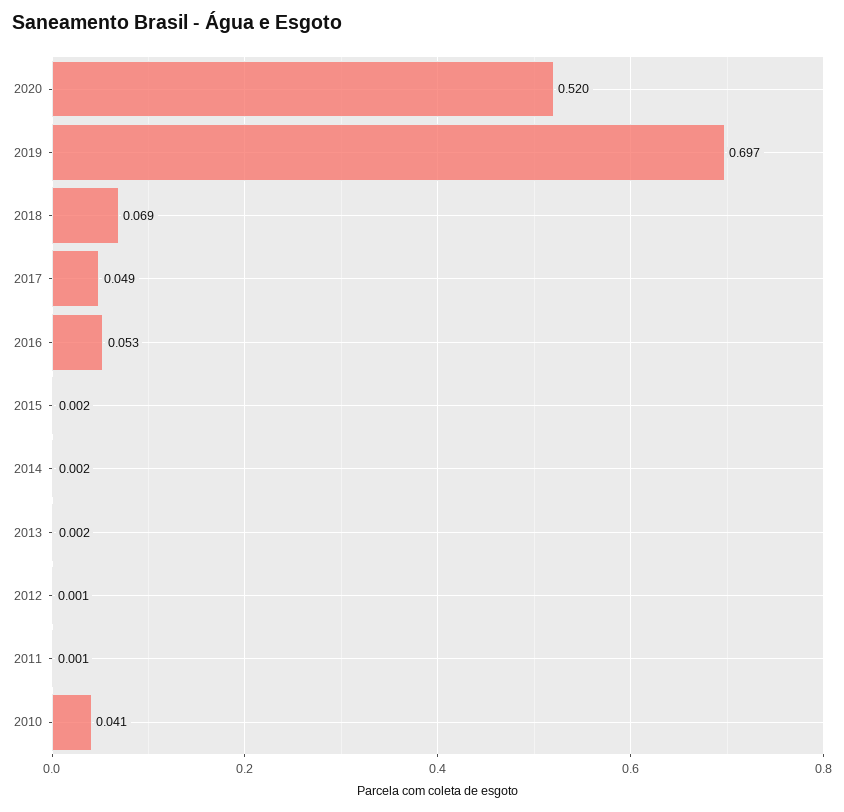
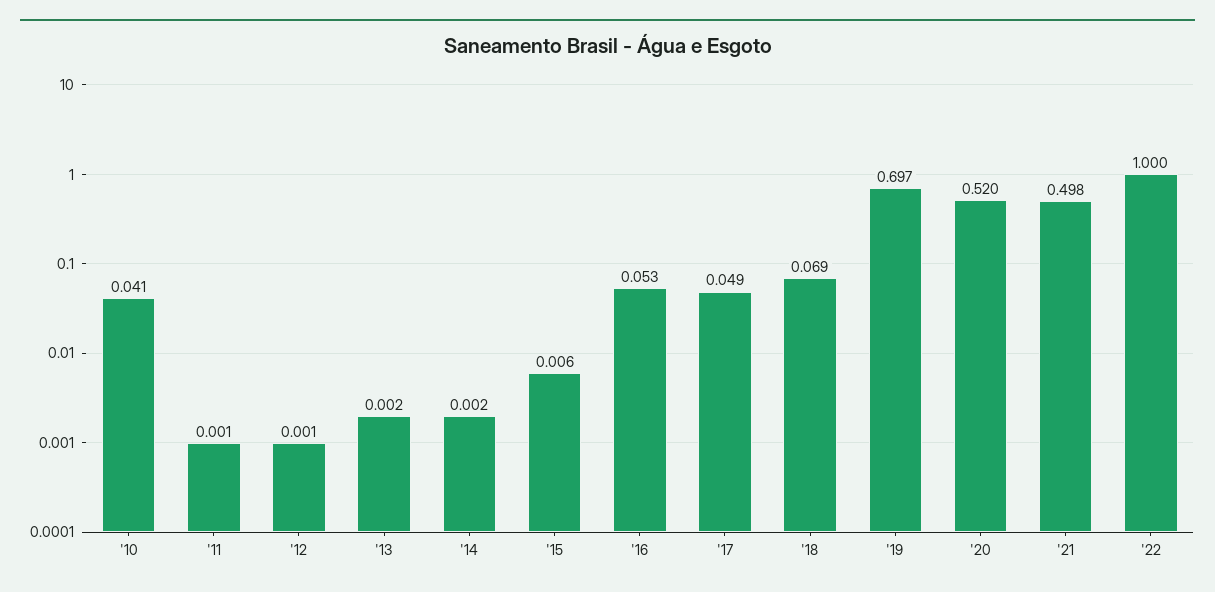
2015: 0.002 -> 0.006
'21: none -> 0.498
'22: none -> 1

